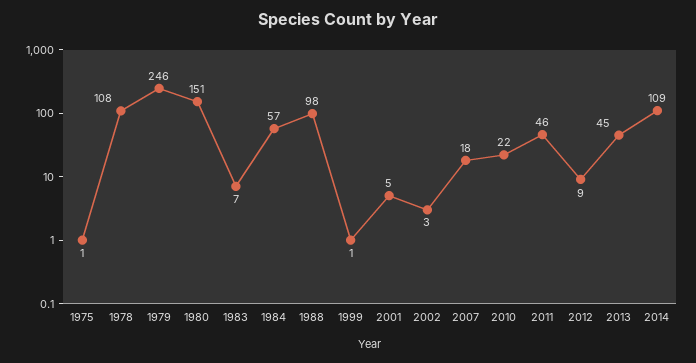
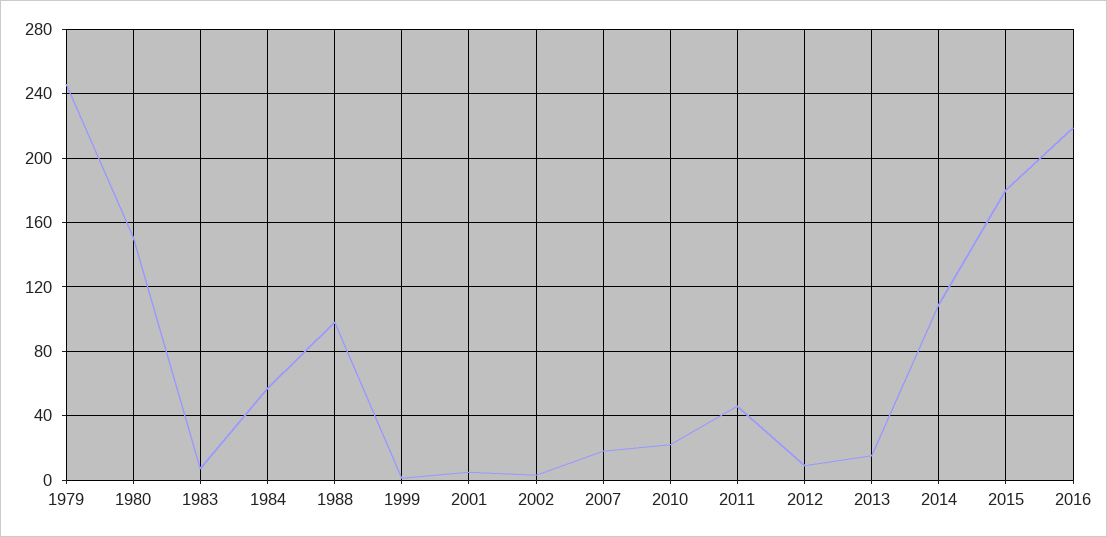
1975: 1 -> none
1978: 108 -> none
2013: 45 -> 15
2015: none -> 180
2016: none -> 220

